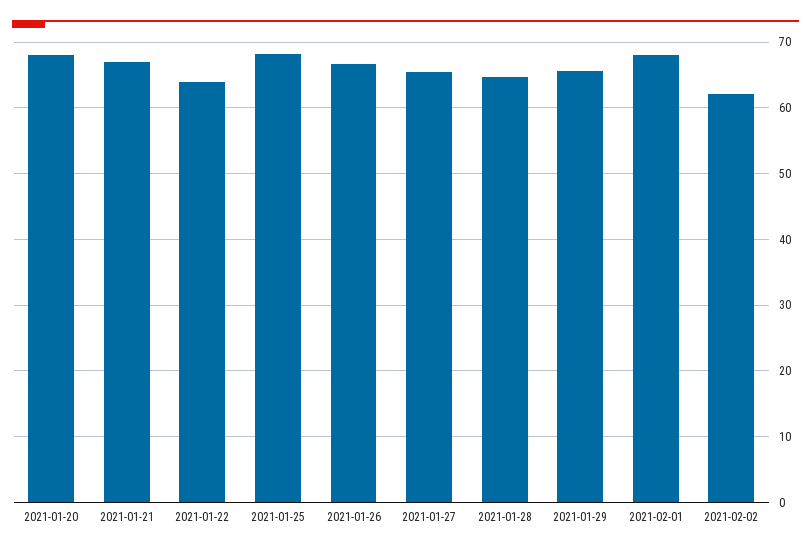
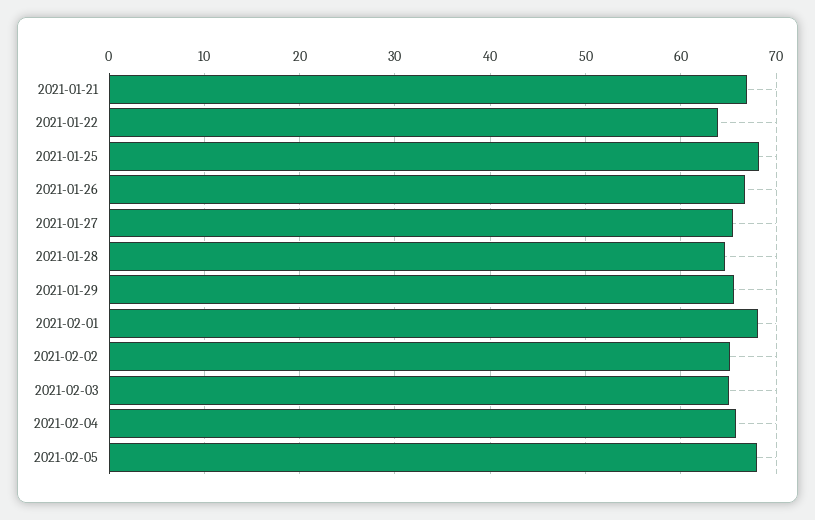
2021-01-20: 68 -> none
2021-02-02: 62 -> 65
2021-02-03: none -> 65
2021-02-04: none -> 66
2021-02-05: none -> 68

